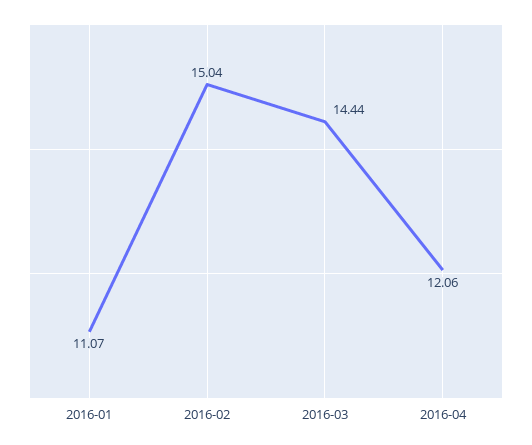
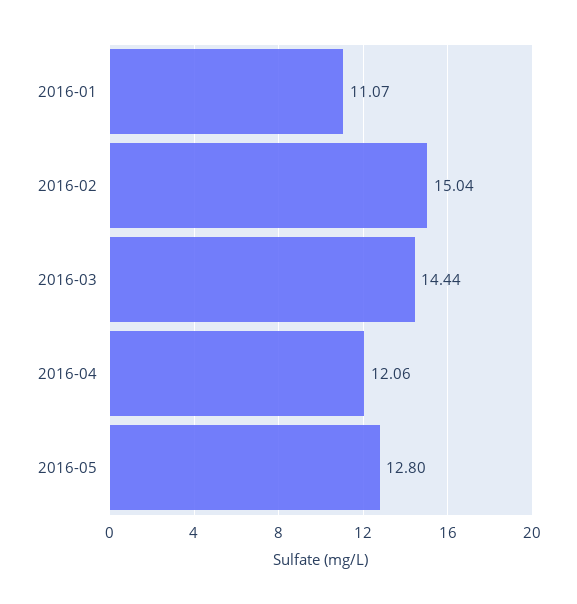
2016-05: none -> 12.8

